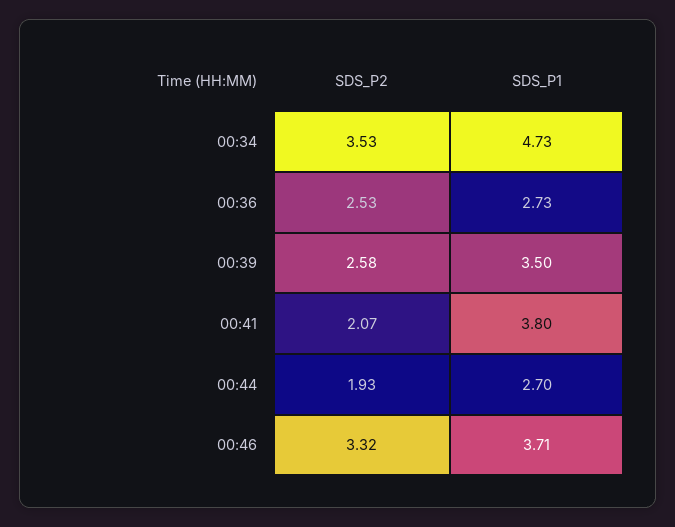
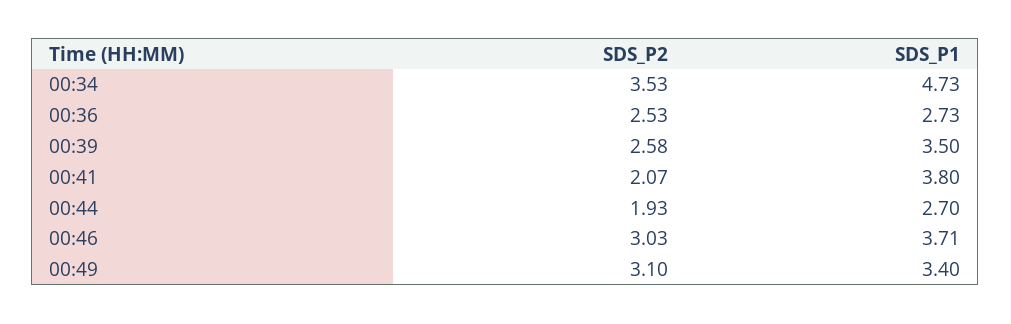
SDS_P2, 00:46: 3.32 -> 3.03
SDS_P2, 00:49: none -> 3.1
SDS_P1, 00:49: none -> 3.4

